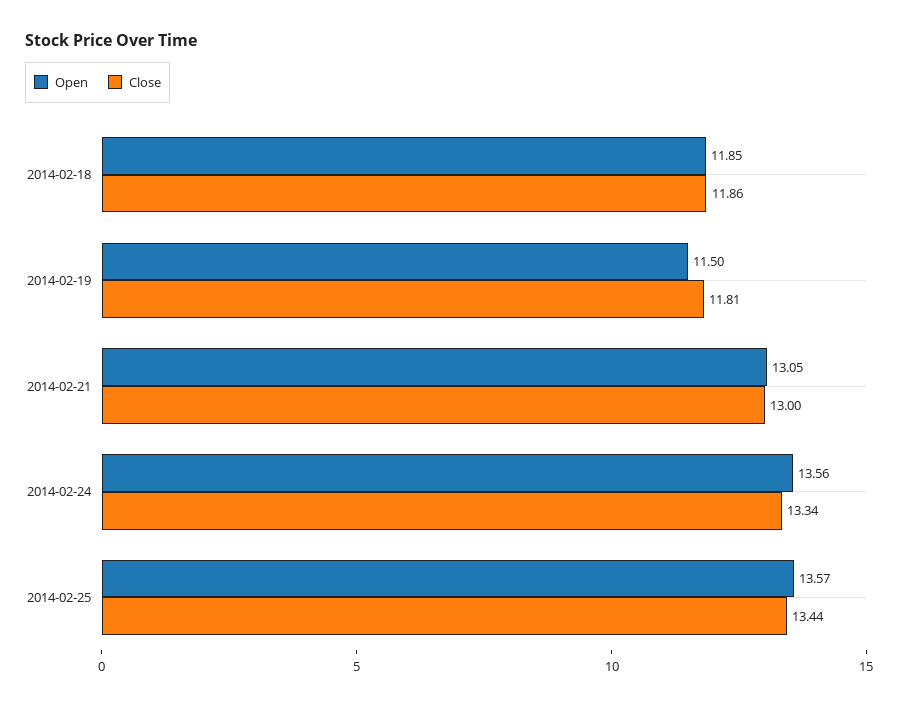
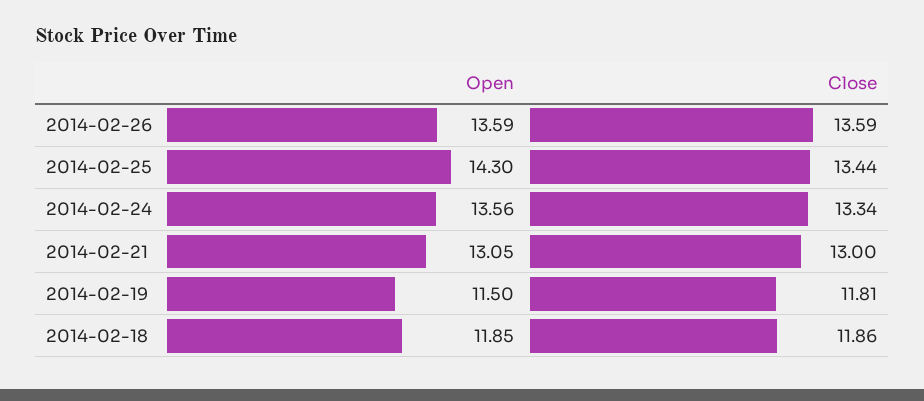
Open, 2014-02-25: 13.57 -> 14.3
Open, 2014-02-26: none -> 13.59
Close, 2014-02-26: none -> 13.59

